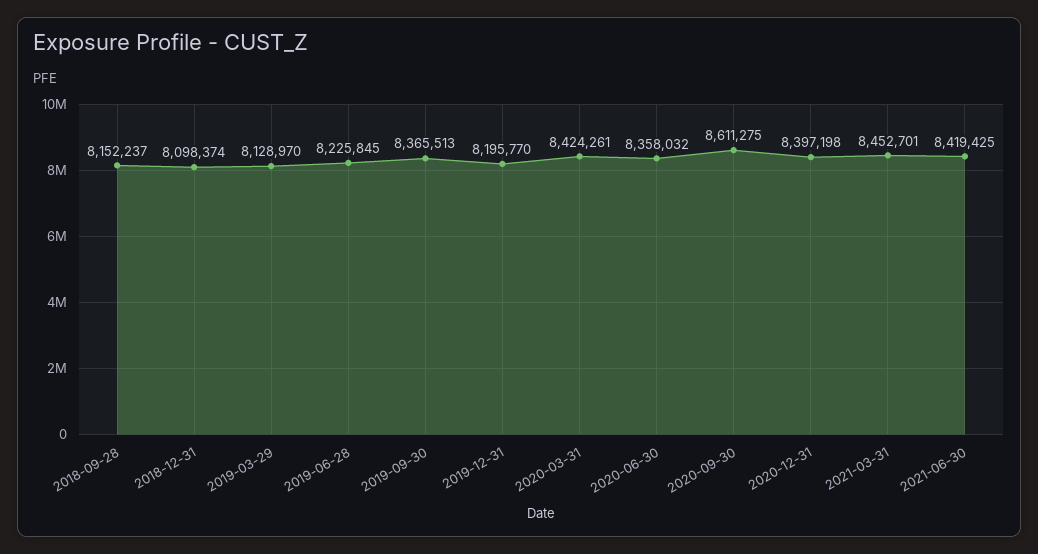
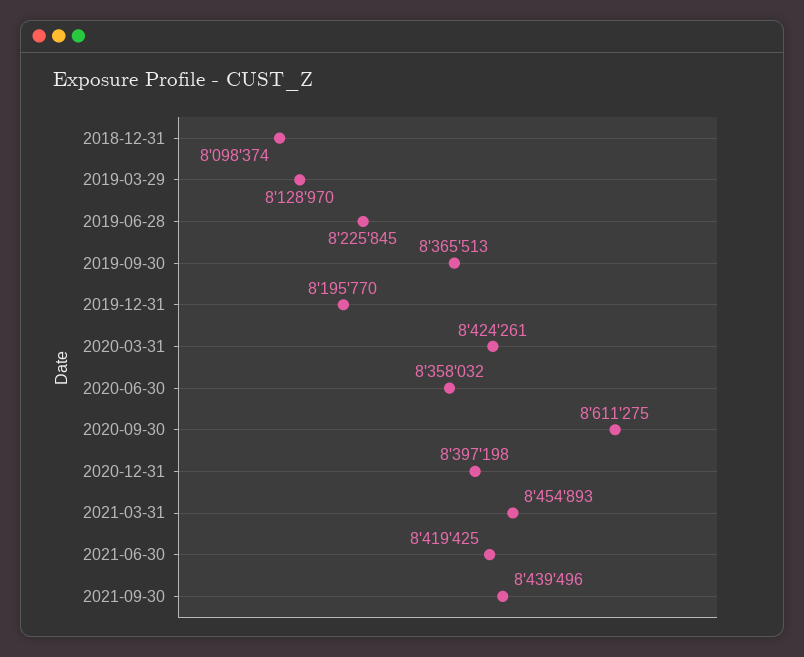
2018-09-28: 8152237 -> none
2021-03-31: 8452701 -> 8454893
2021-09-30: none -> 8439496

